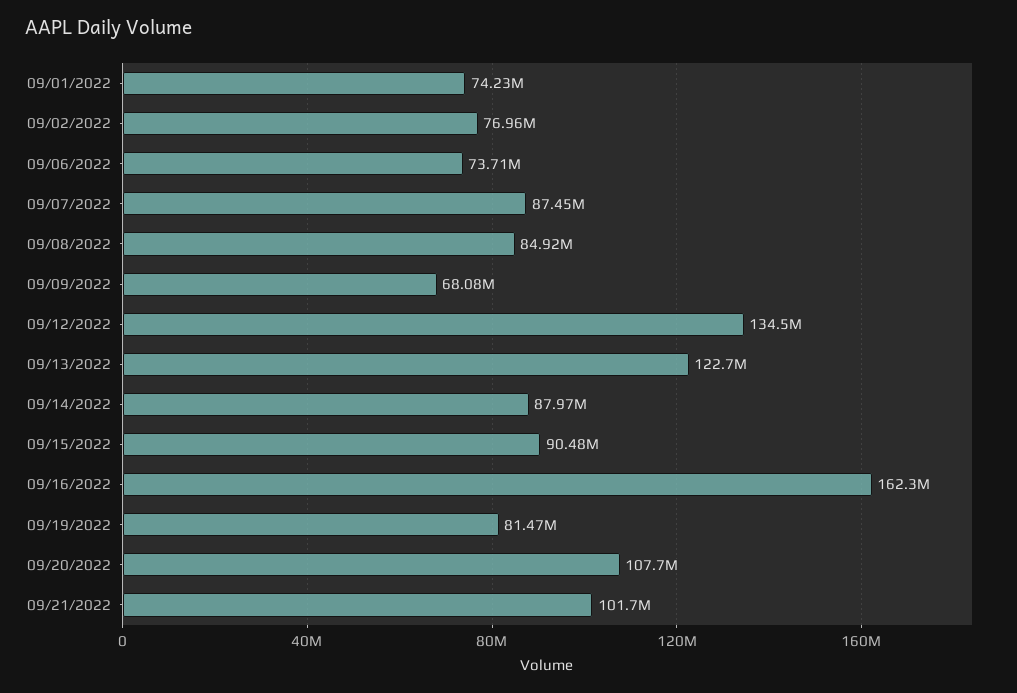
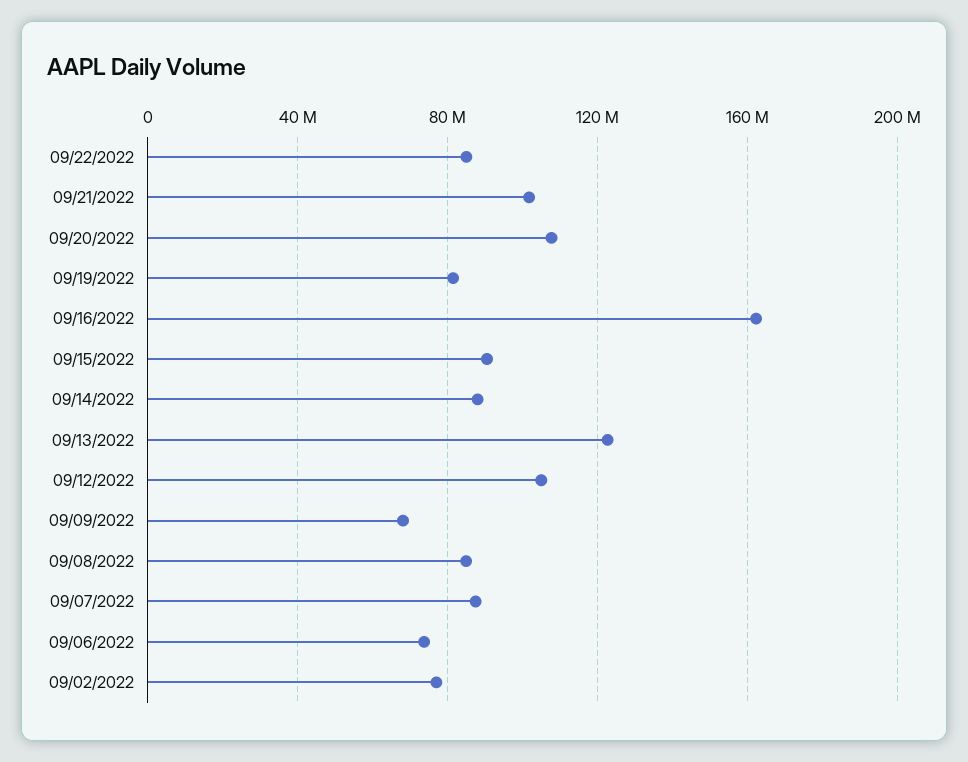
09/01/2022: 74230000 -> none
09/12/2022: 134500000 -> 105000000
09/22/2022: none -> 85000000

